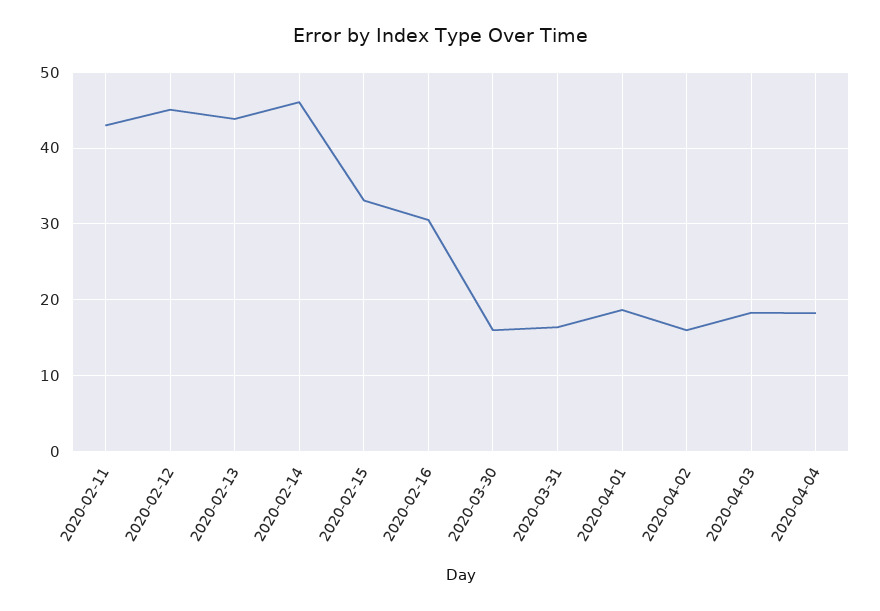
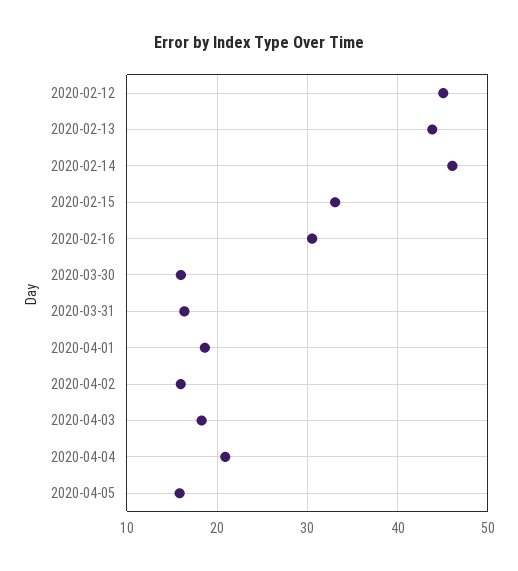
2020-02-11: 43 -> none
2020-04-04: 18 -> 21
2020-04-05: none -> 16

